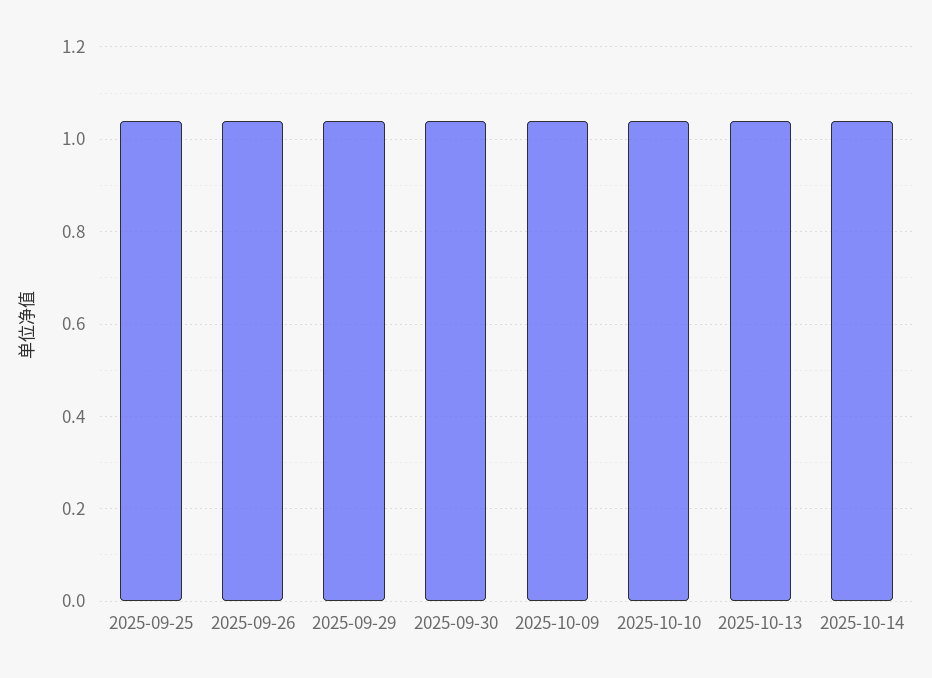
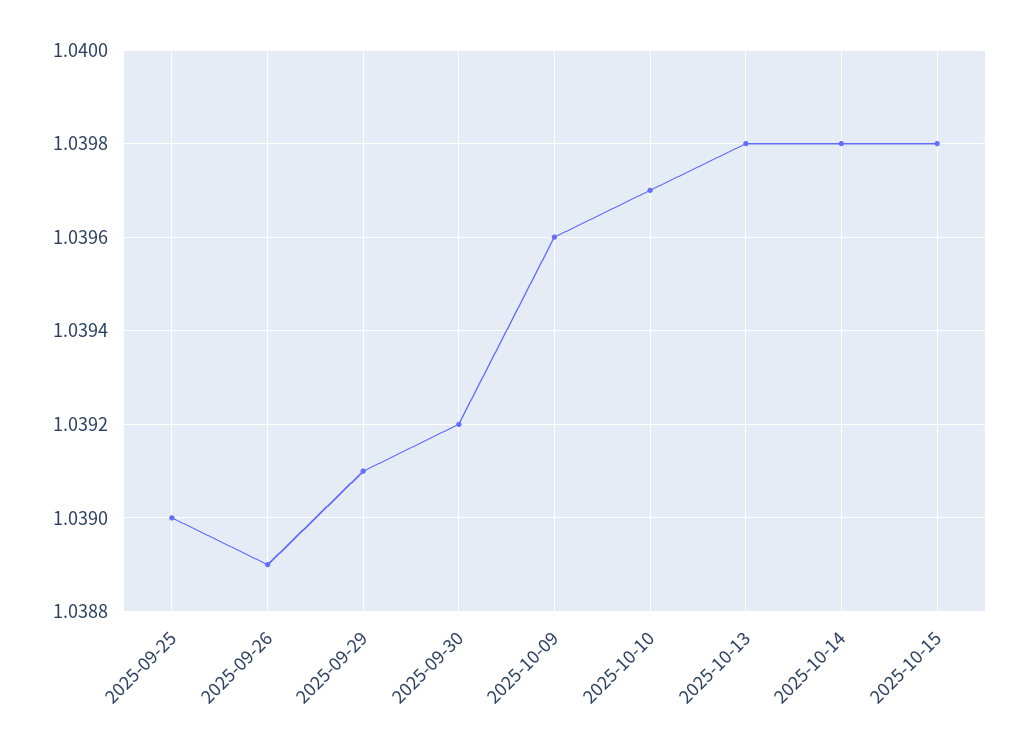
2025-10-15: none -> 1.0398

